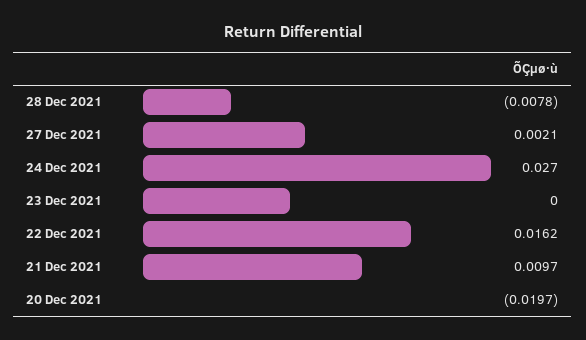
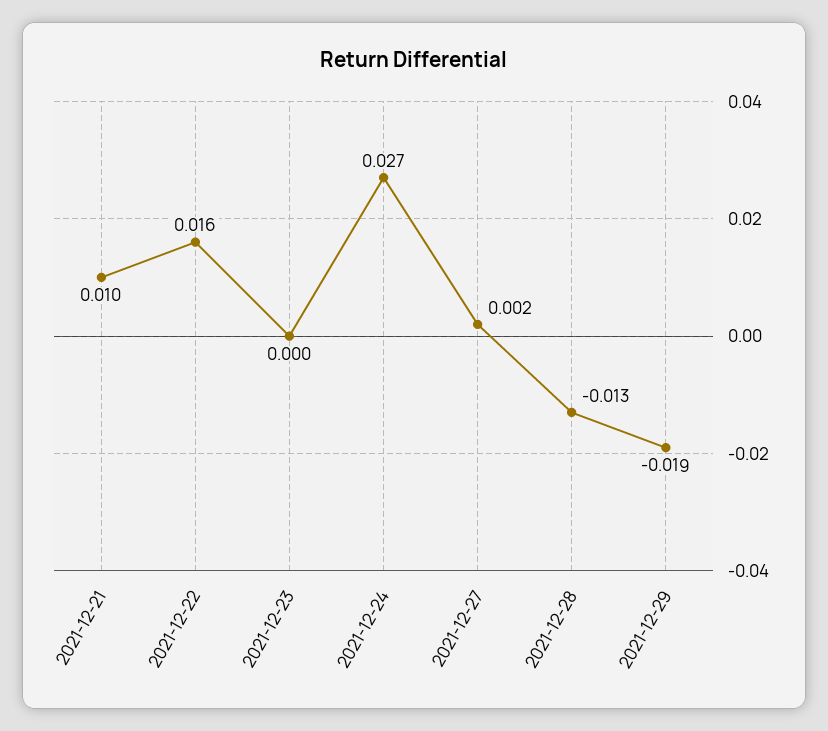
28 Dec 2021: -0.0078 -> -0.013
20 Dec 2021: -0.0197 -> none
2021-12-29: none -> -0.019

